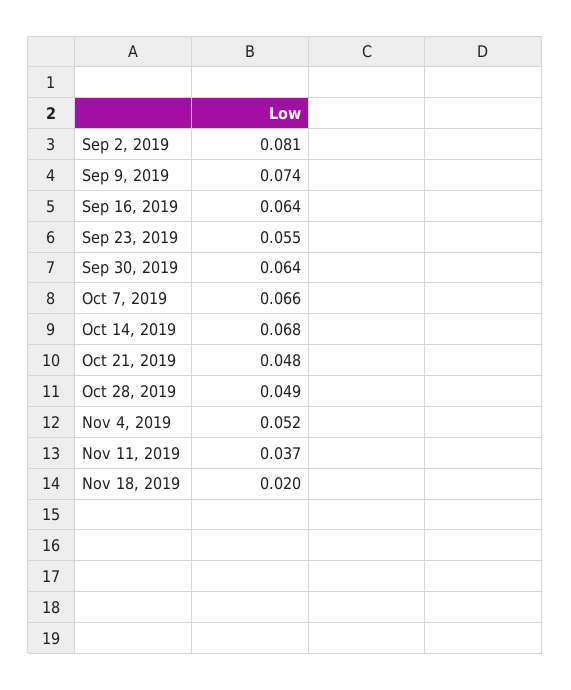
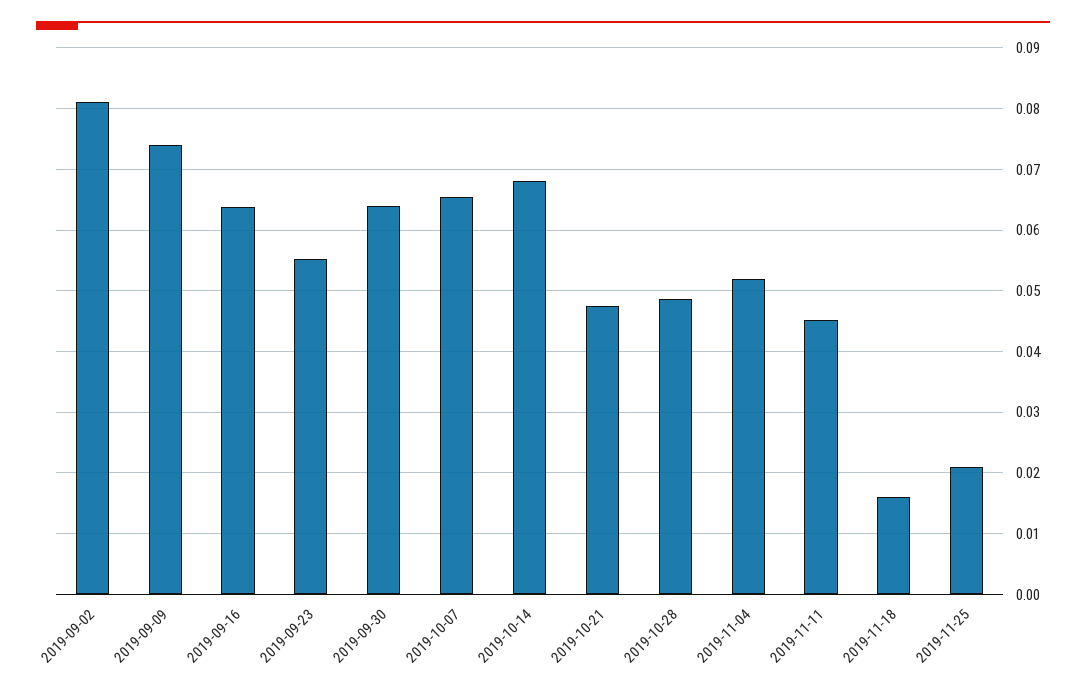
Nov 11, 2019: 0.037 -> 0.045
Nov 18, 2019: 0.02 -> 0.016
2019-11-25: none -> 0.021

